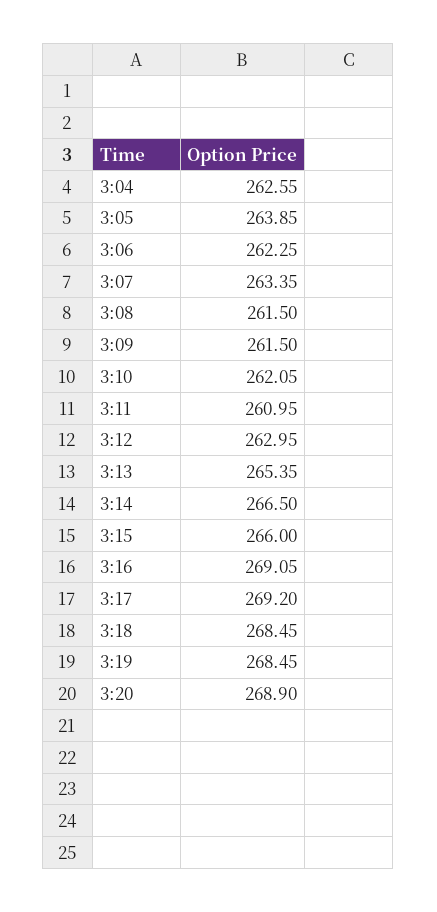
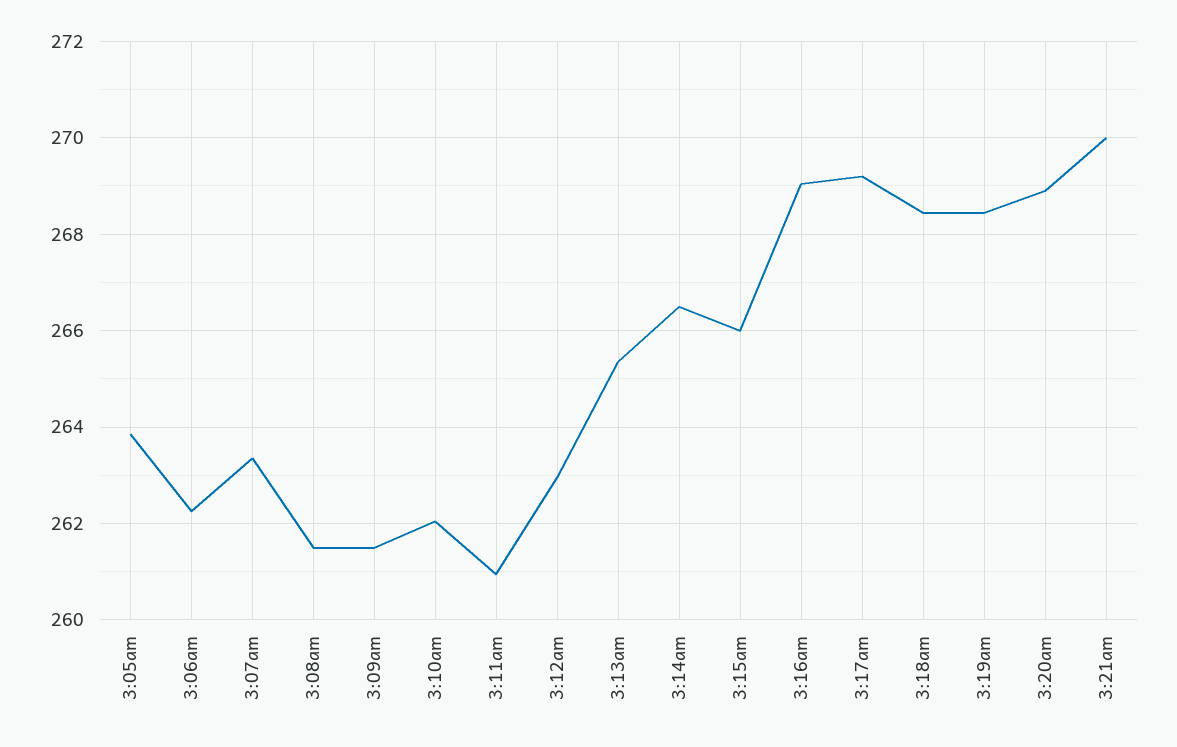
3:04: 262.55 -> none
3:21am: none -> 270

